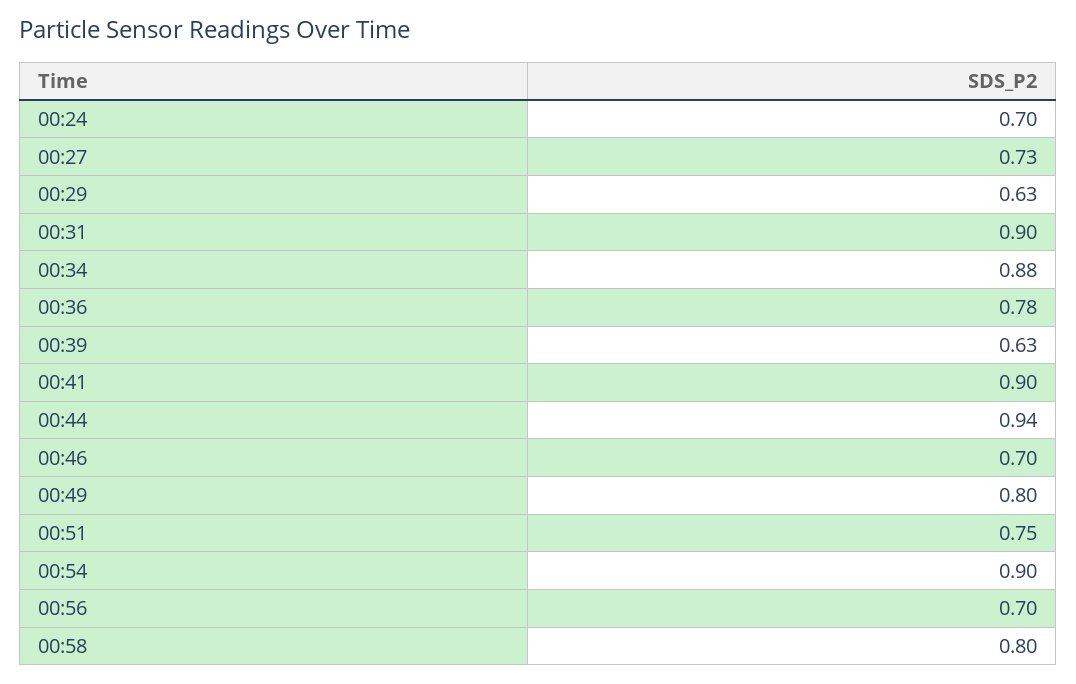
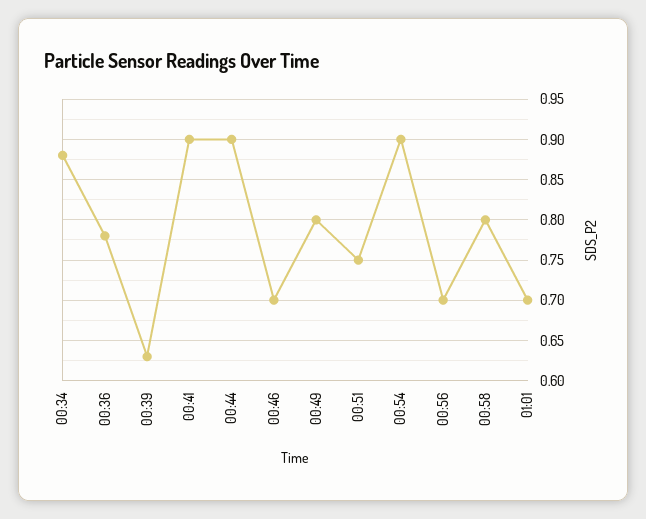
00:24: 0.7 -> none
00:27: 0.73 -> none
00:29: 0.63 -> none
00:31: 0.9 -> none
00:44: 0.94 -> 0.9
01:01: none -> 0.7

